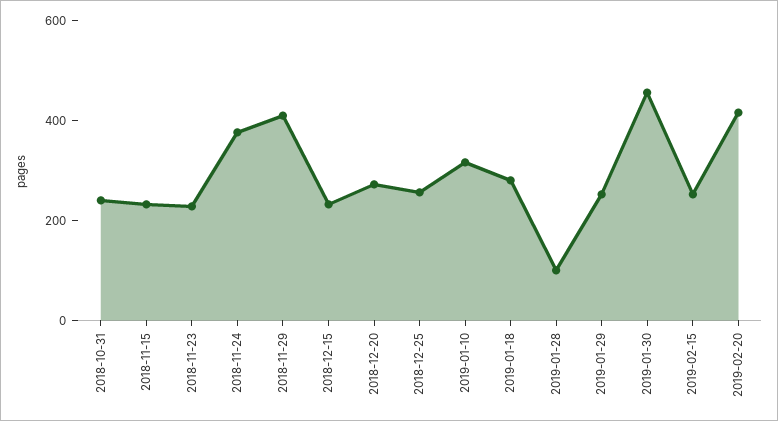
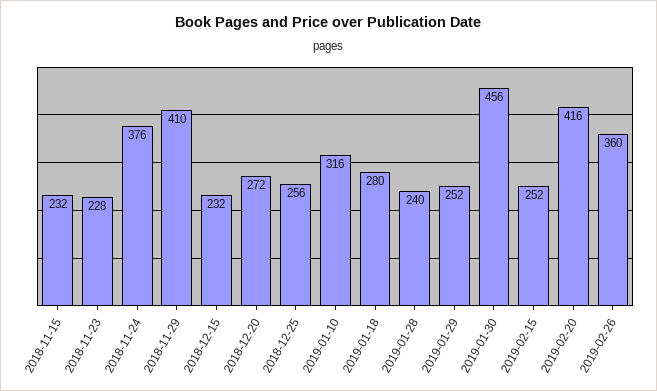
2018-10-31: 250 -> none
2019-01-28: 100 -> 240
2019-02-26: none -> 360

